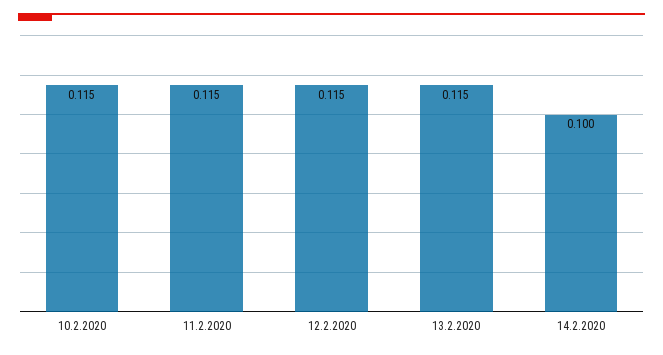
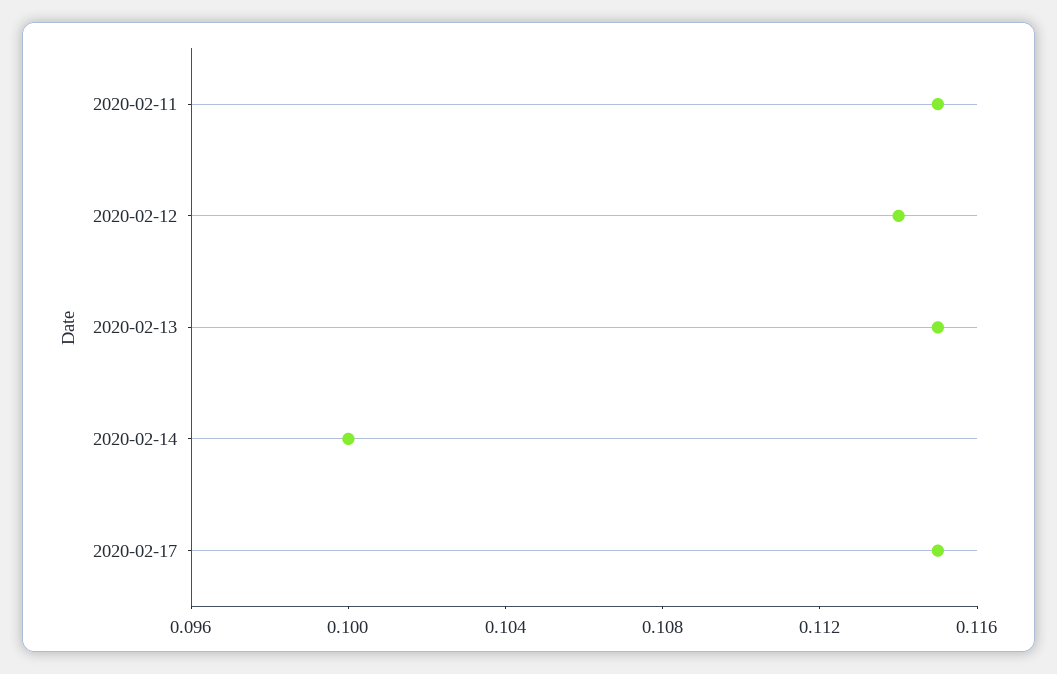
10.2.2020: 0.115 -> none
12.2.2020: 0.115 -> 0.114
2020-02-17: none -> 0.115

